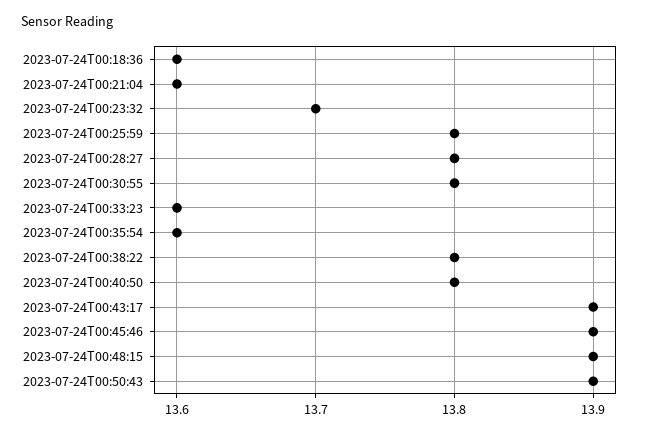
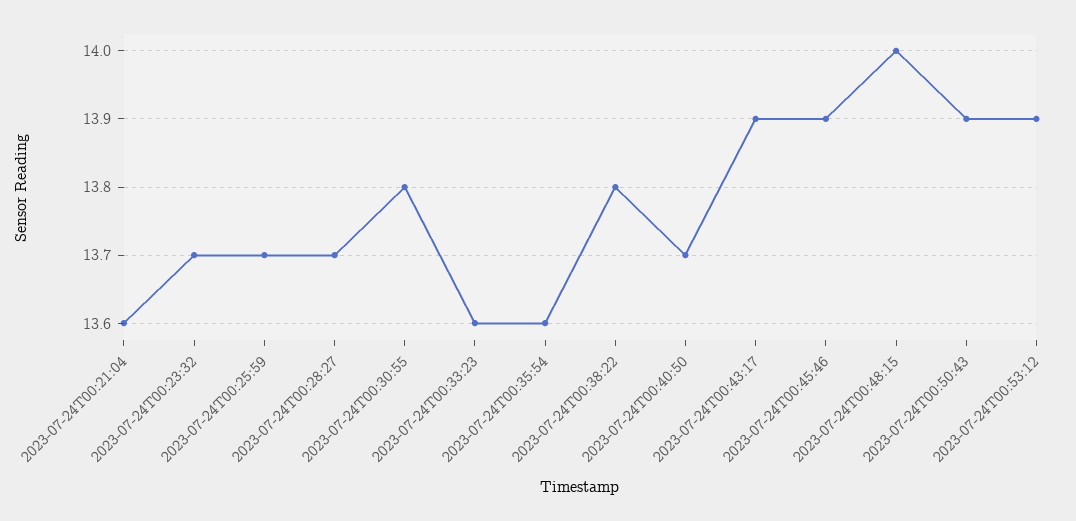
2023-07-24T00:18:36: 13.6 -> none
2023-07-24T00:25:59: 13.8 -> 13.7
2023-07-24T00:28:27: 13.8 -> 13.7
2023-07-24T00:40:50: 13.8 -> 13.7
2023-07-24T00:48:15: 13.9 -> 14
2023-07-24T00:53:12: none -> 13.9

